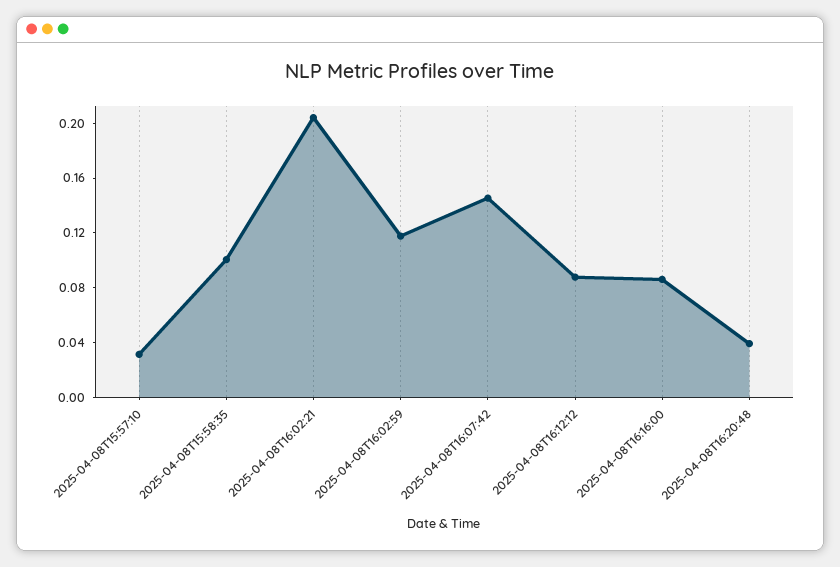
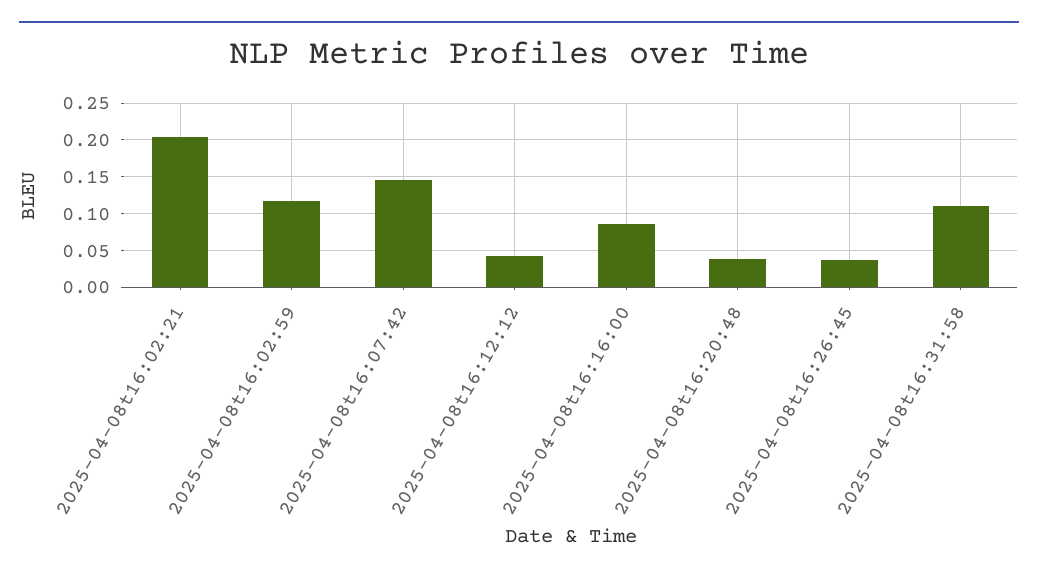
2025-04-08T15:57:10: 0.03 -> none
2025-04-08T15:58:35: 0.1 -> none
2025-04-08T16:12:12: 0.09 -> 0.04
2025-04-08t16:26:45: none -> 0.04
2025-04-08t16:31:58: none -> 0.11

